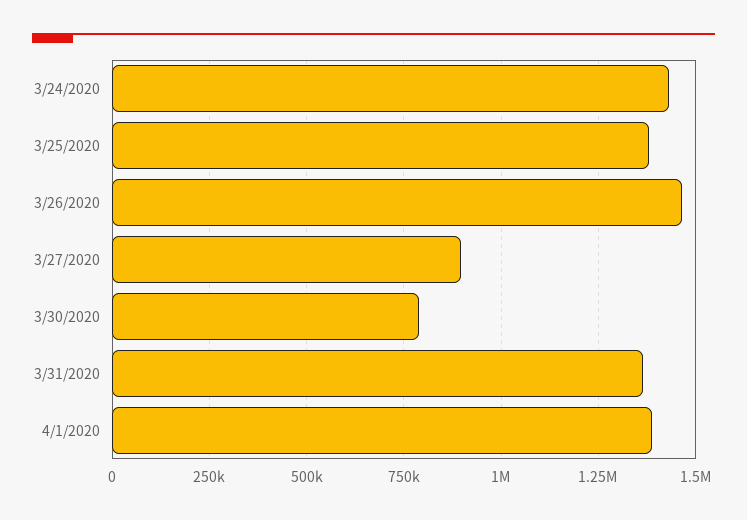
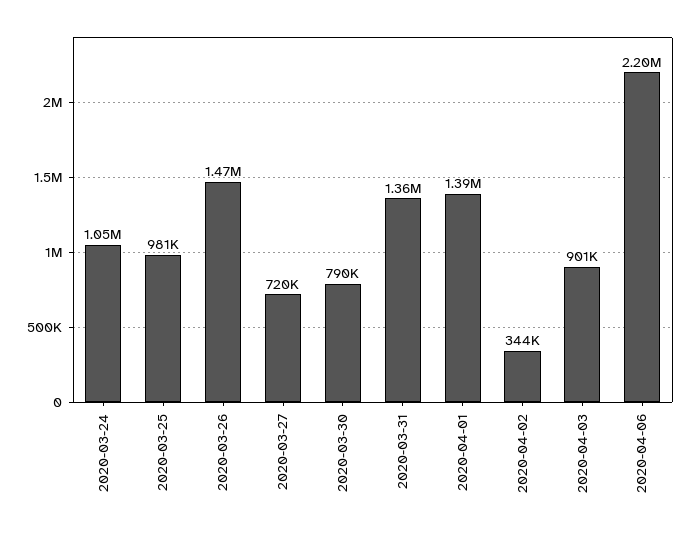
3/24/2020: 1425000 -> 1050000
3/25/2020: 1375000 -> 981000
3/27/2020: 900000 -> 720000
2020-04-02: none -> 344000
2020-04-03: none -> 901000
2020-04-06: none -> 2200000

